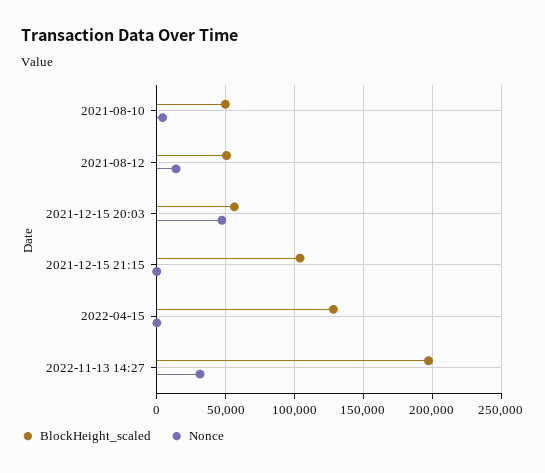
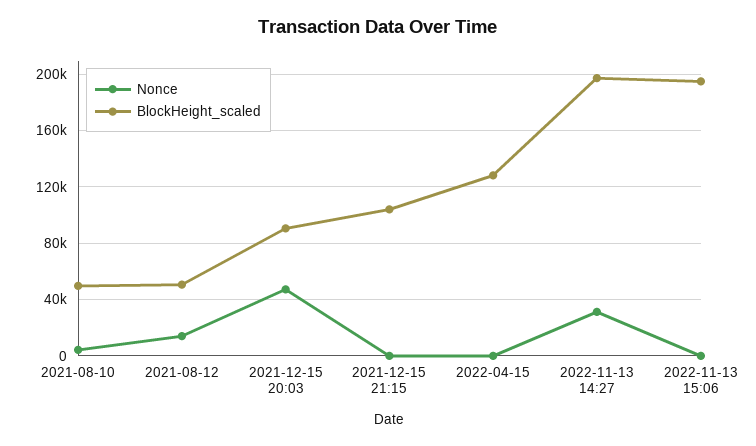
BlockHeight_scaled, 2021-12-15 20:03: 55000 -> 90000
Nonce, 2022-11-13 15:06: none -> 0
BlockHeight_scaled, 2022-11-13 15:06: none -> 195000

